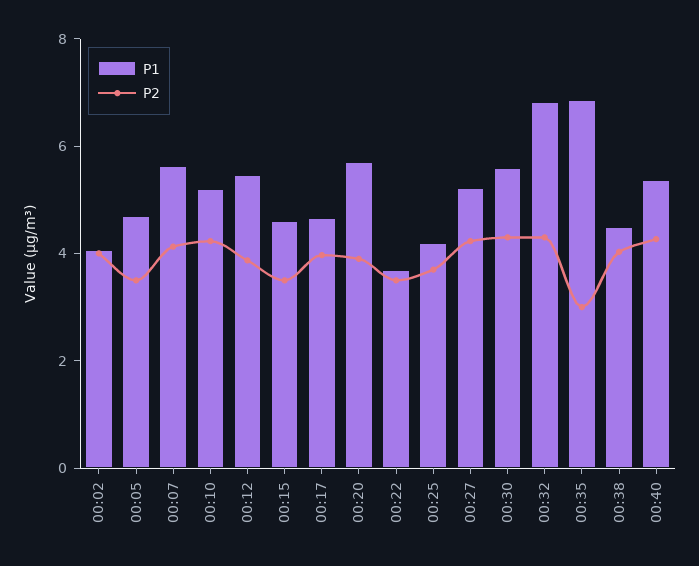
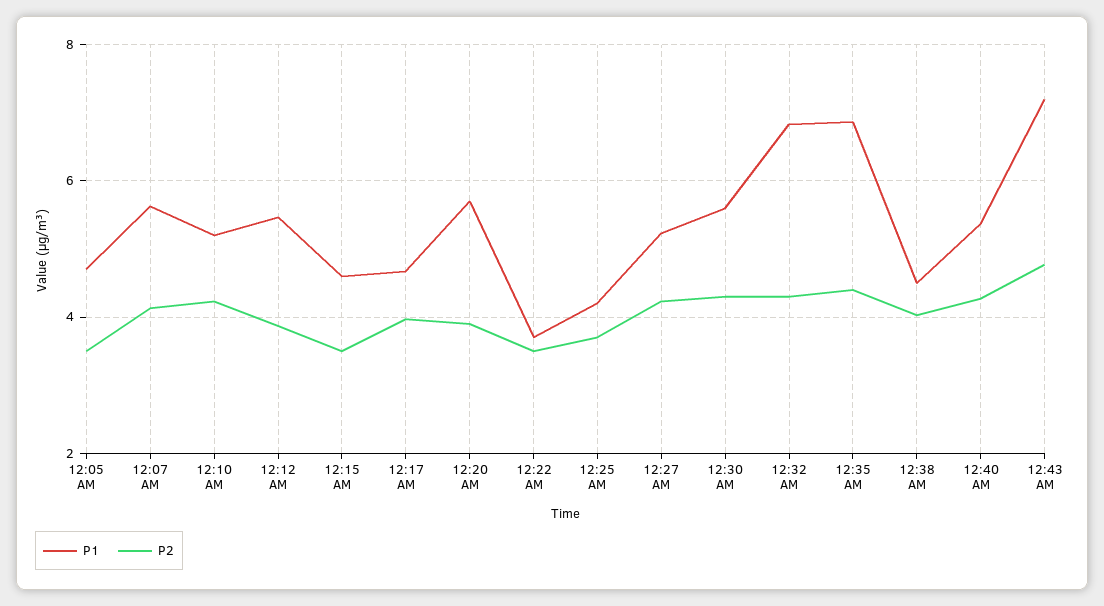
P1, 00:02: 4 -> none
P2, 00:02: 4 -> none
P2, 00:35: 3 -> 4.4
P1, 12:43 AM: none -> 7.2
P2, 12:43 AM: none -> 4.8

